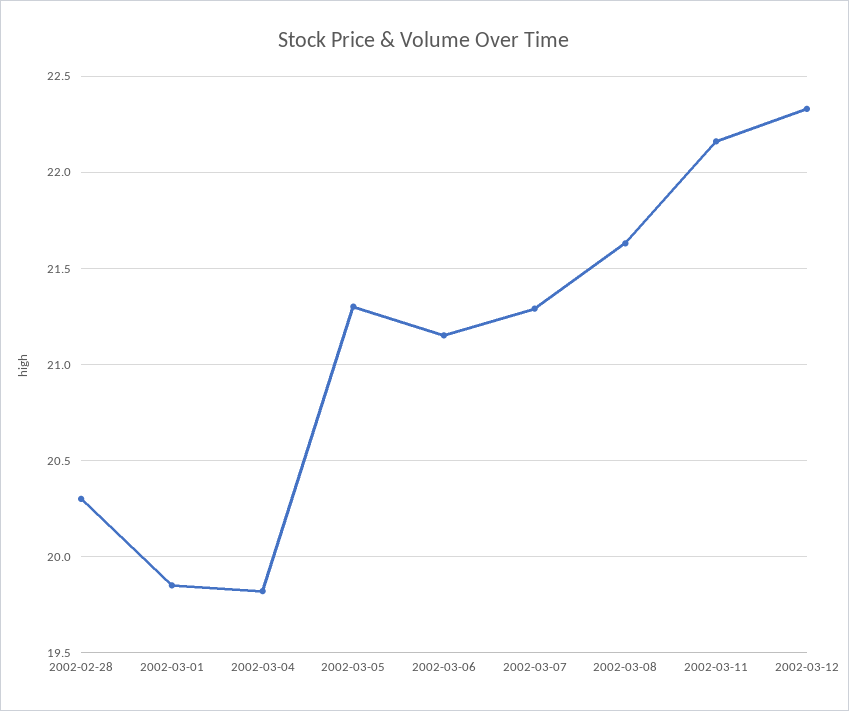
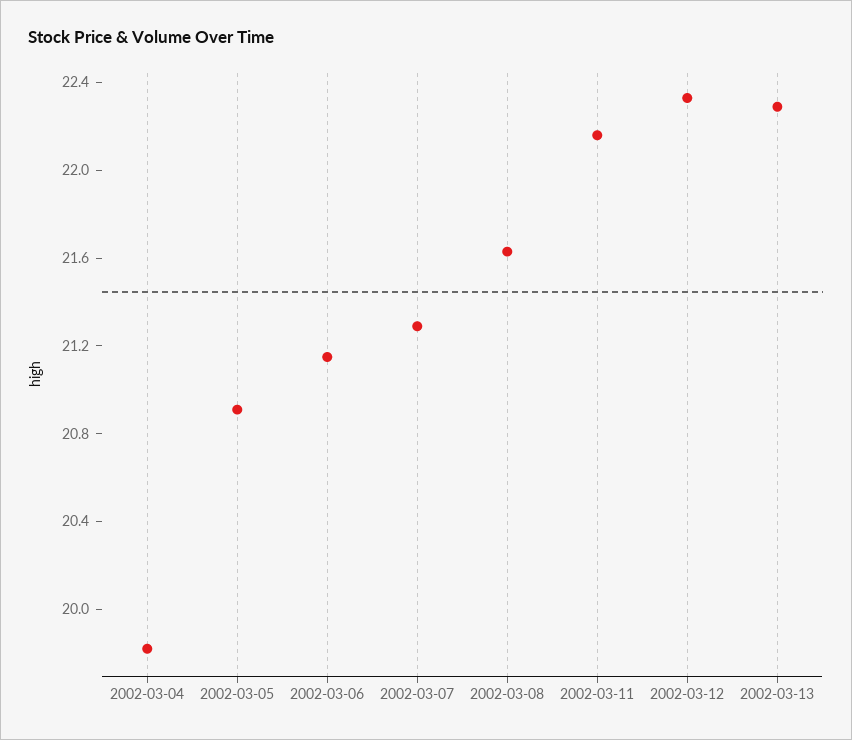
2002-02-28: 20.3 -> none
2002-03-01: 19.85 -> none
2002-03-05: 21.3 -> 20.9
2002-03-13: none -> 22.3

